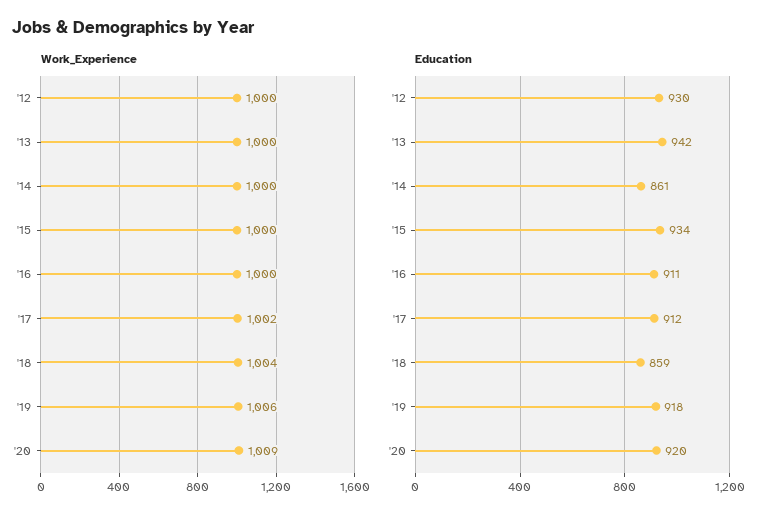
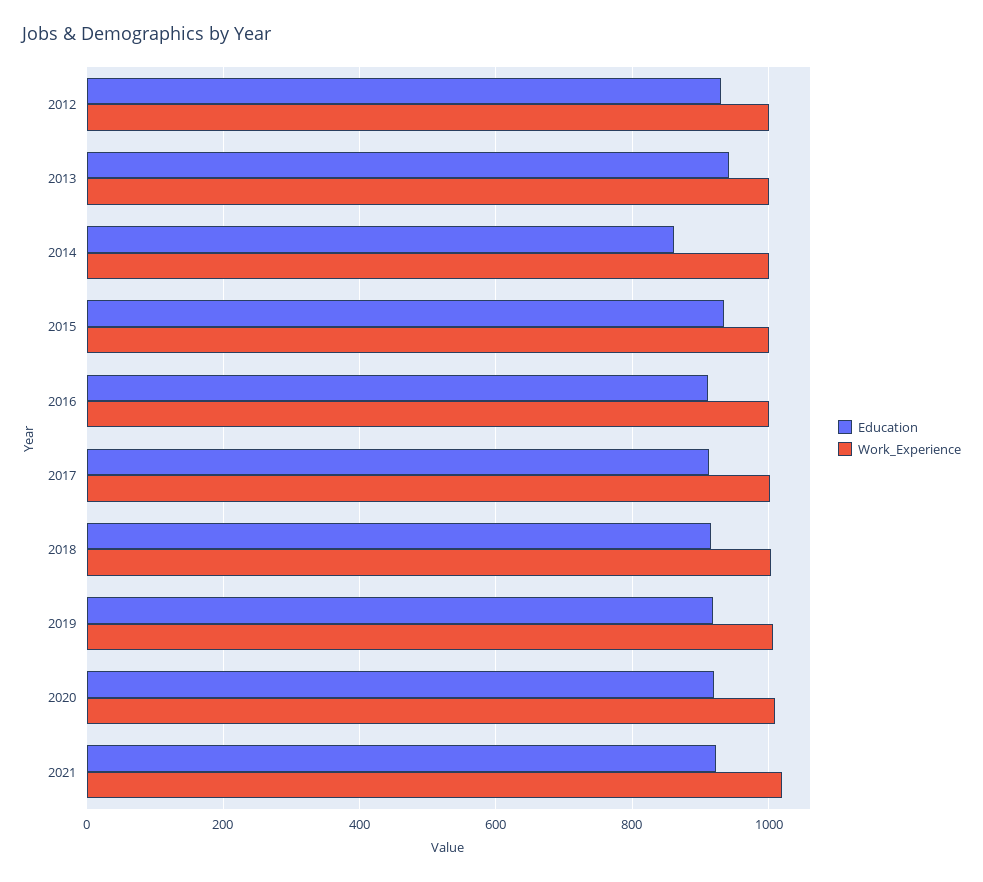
Education, '18: 859 -> 920
Education, 2021: none -> 920
Work_Experience, 2021: none -> 1020

